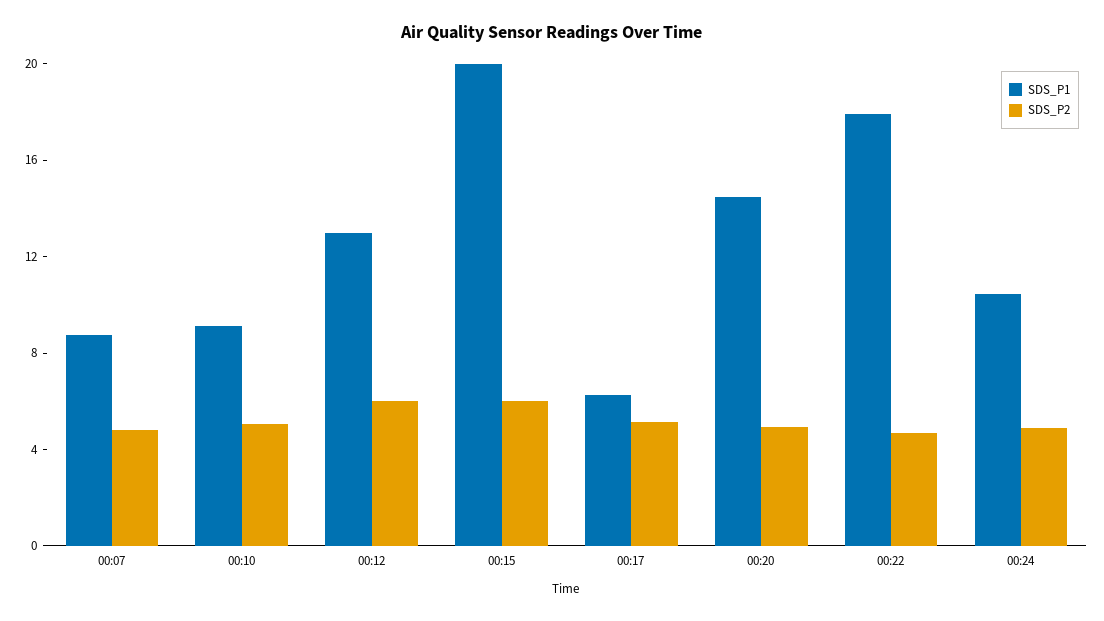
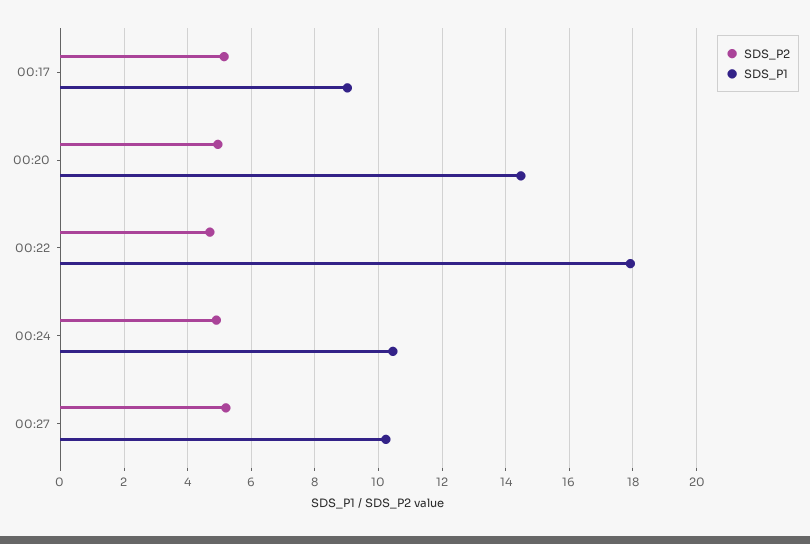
SDS_P1, 00:07: 9 -> none
SDS_P2, 00:07: 5 -> none
SDS_P1, 00:10: 9 -> none
SDS_P2, 00:10: 5 -> none
SDS_P1, 00:12: 13 -> none
SDS_P2, 00:12: 6 -> none
SDS_P1, 00:15: 20 -> none
SDS_P2, 00:15: 6 -> none
SDS_P1, 00:17: 6 -> 9
SDS_P2, 00:27: none -> 5.2
SDS_P1, 00:27: none -> 10.2

